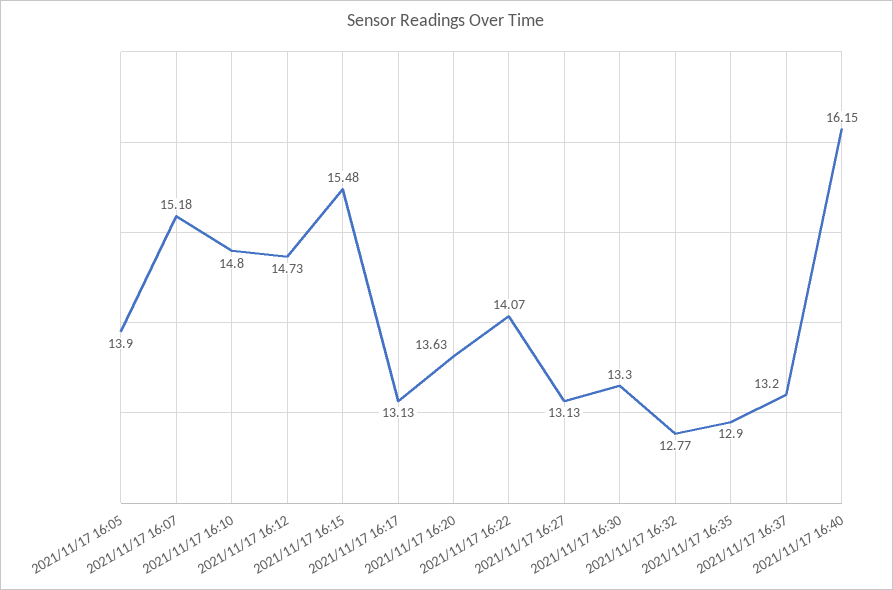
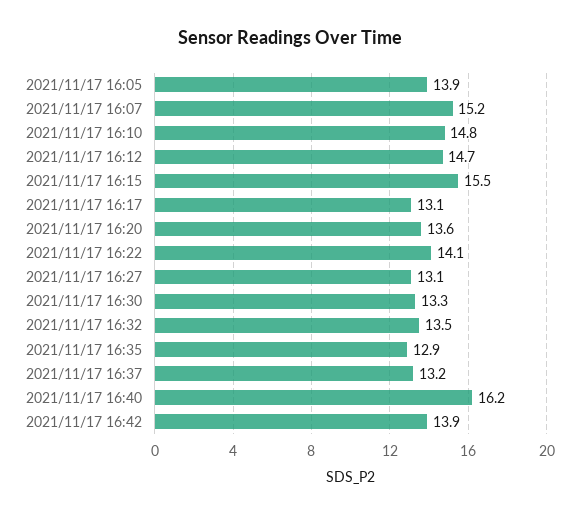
2021/11/17 16:32: 12.77 -> 13.5
2021/11/17 16:42: none -> 13.9

